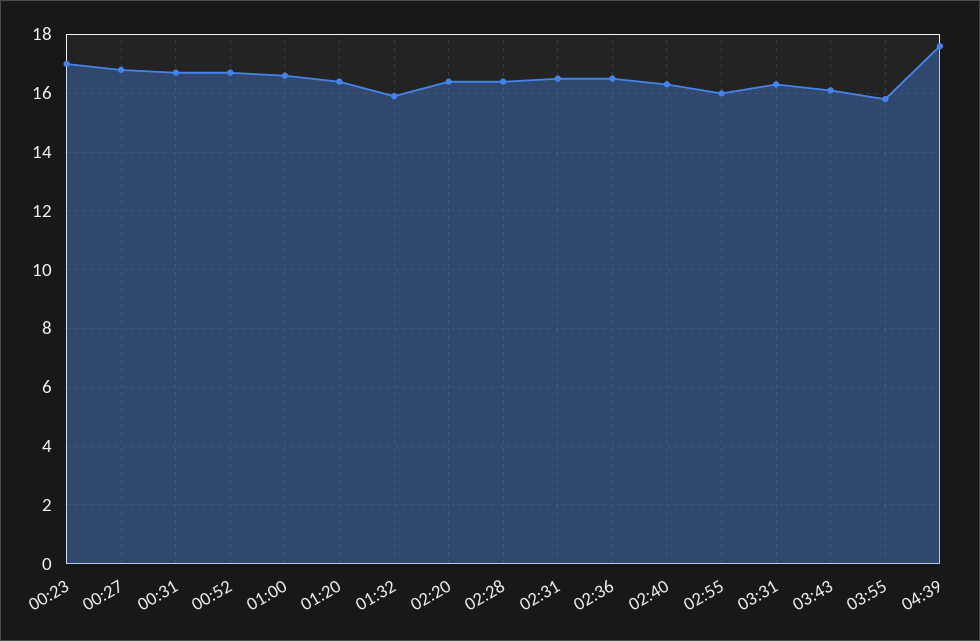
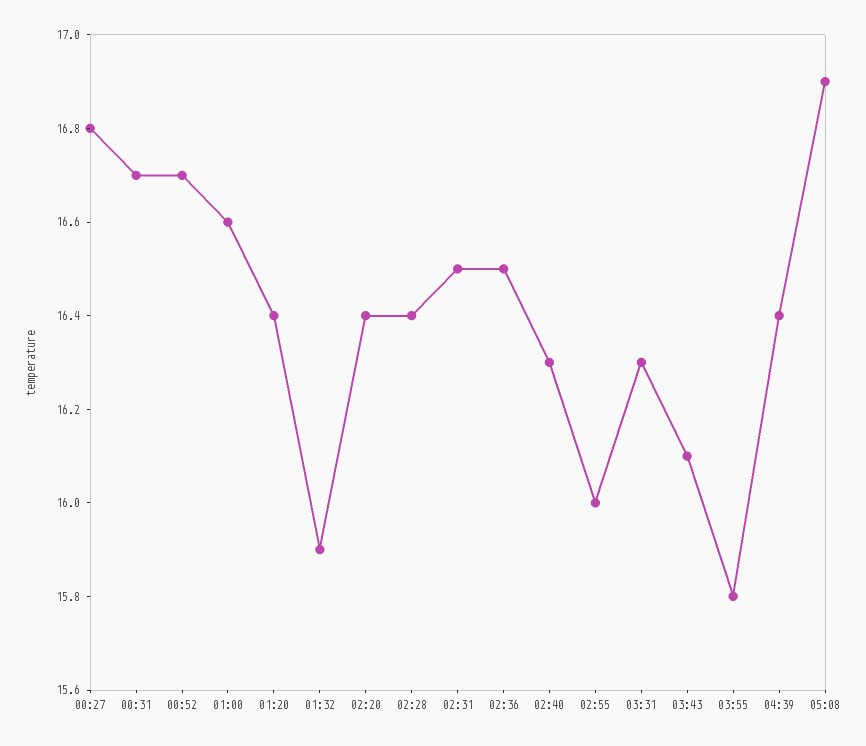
00:23: 17 -> none
04:39: 17.5 -> 16.4
05:08: none -> 16.9

